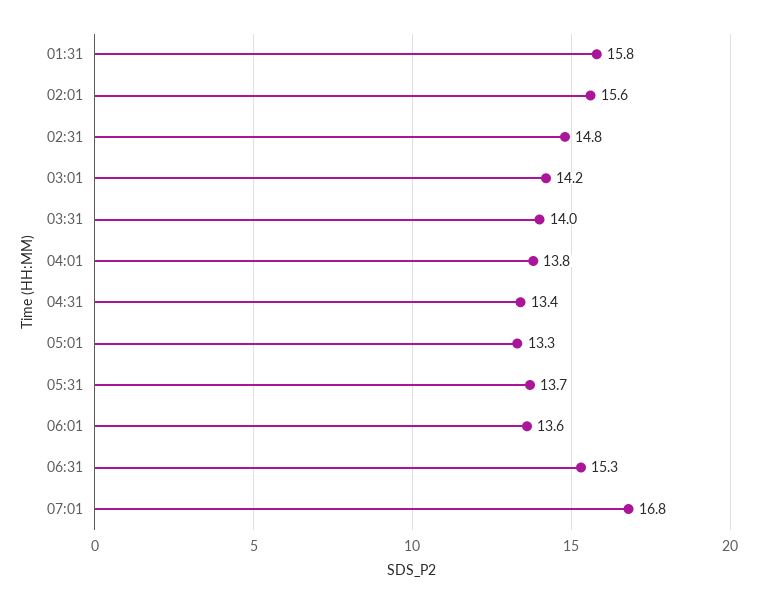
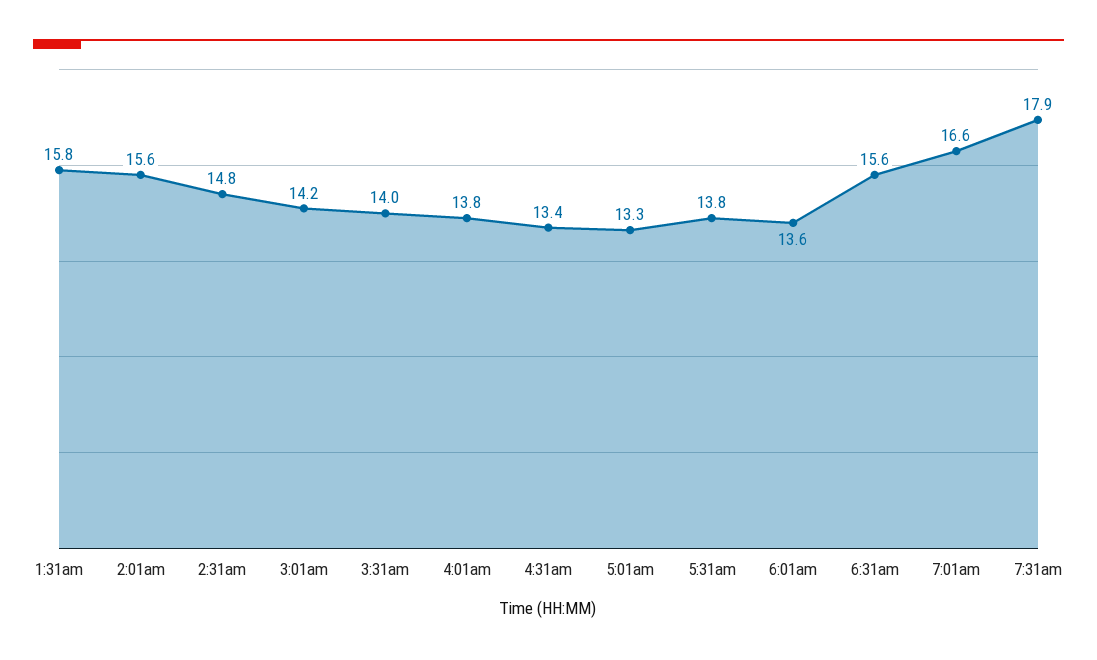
05:31: 13.7 -> 13.8
06:31: 15.3 -> 15.6
07:01: 16.8 -> 16.6
7:31am: none -> 17.9

